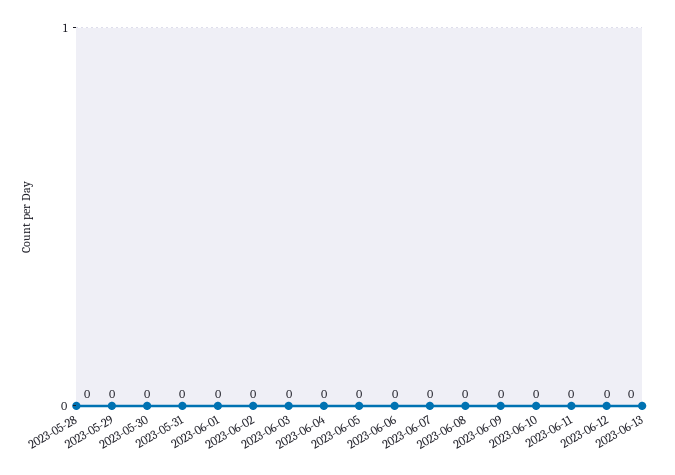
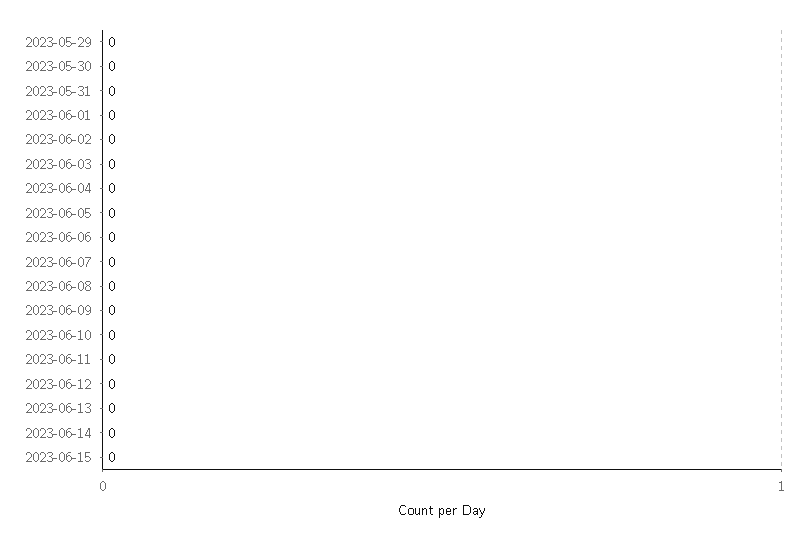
2023-05-28: 0 -> none
2023-06-14: none -> 0
2023-06-15: none -> 0

